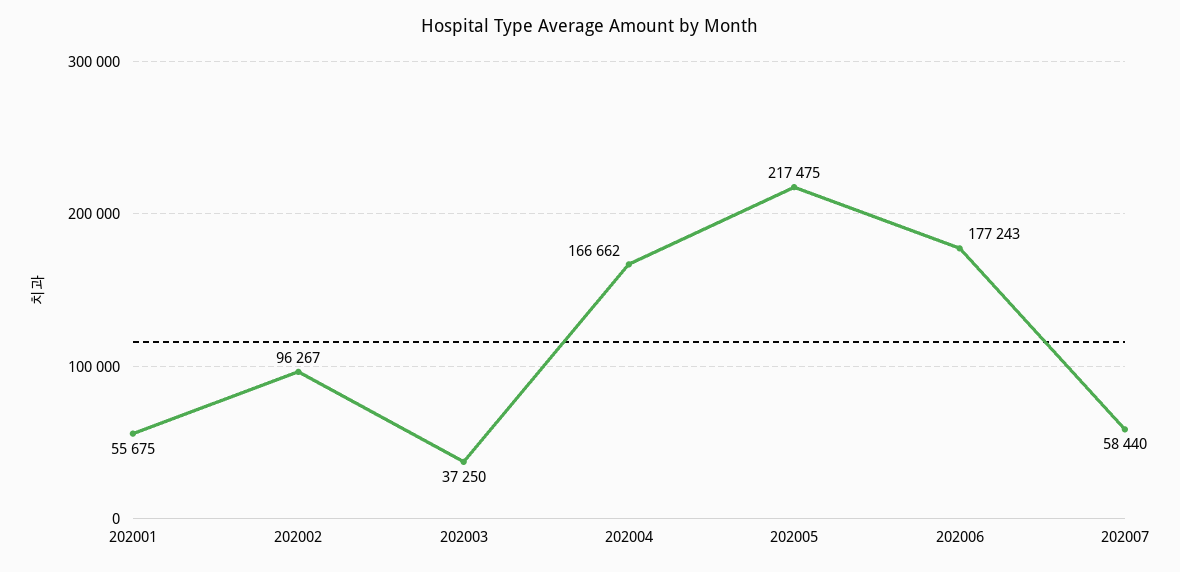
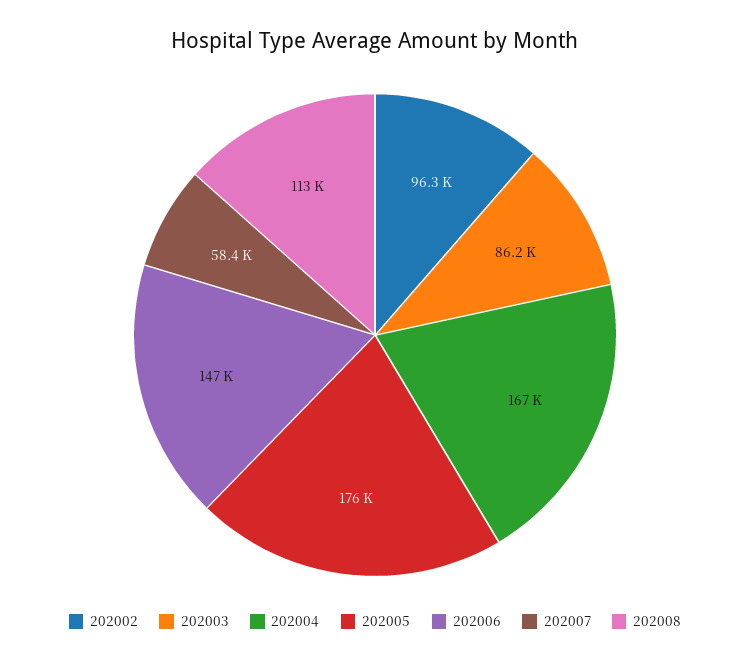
202001: 55675 -> none
202003: 37250 -> 86200
202005: 217475 -> 176000
202006: 177243 -> 147000
202008: none -> 113000

